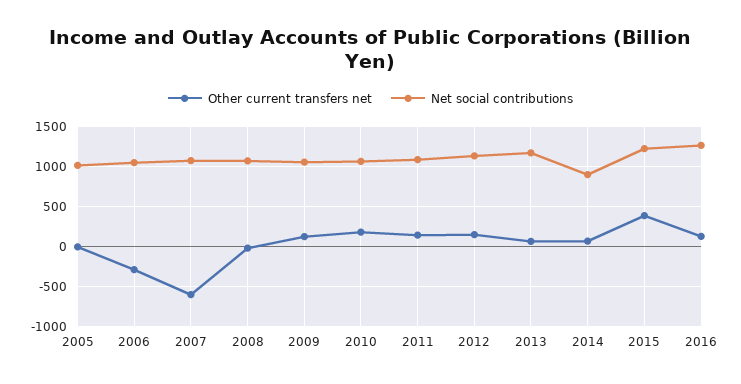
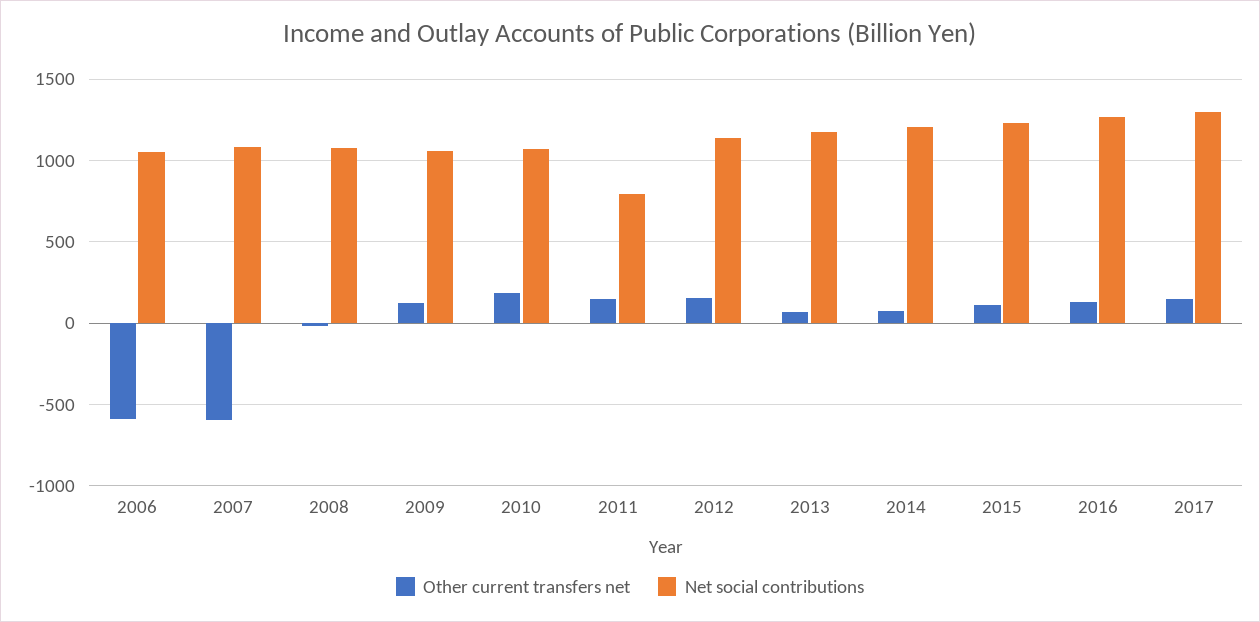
Other current transfers net, 2005: 0 -> none
Net social contributions, 2005: 1000 -> none
Other current transfers net, 2006: -300 -> -600
Net social contributions, 2011: 1100 -> 800
Net social contributions, 2014: 900 -> 1200
Other current transfers net, 2015: 400 -> 100
Other current transfers net, 2017: none -> 150
Net social contributions, 2017: none -> 1300

